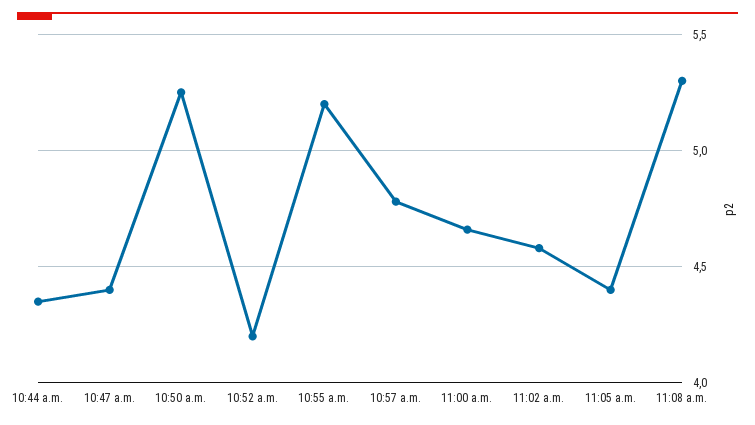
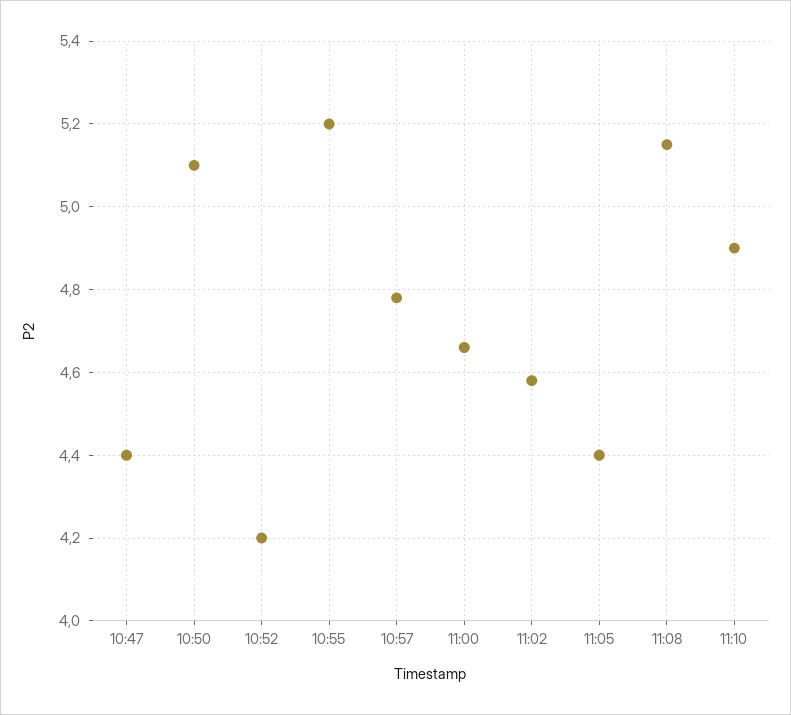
10:44 a.m.: 4.35 -> none
10:50 a.m.: 5.25 -> 5.1
11:08 a.m.: 5.3 -> 5.15
11:10: none -> 4.9

